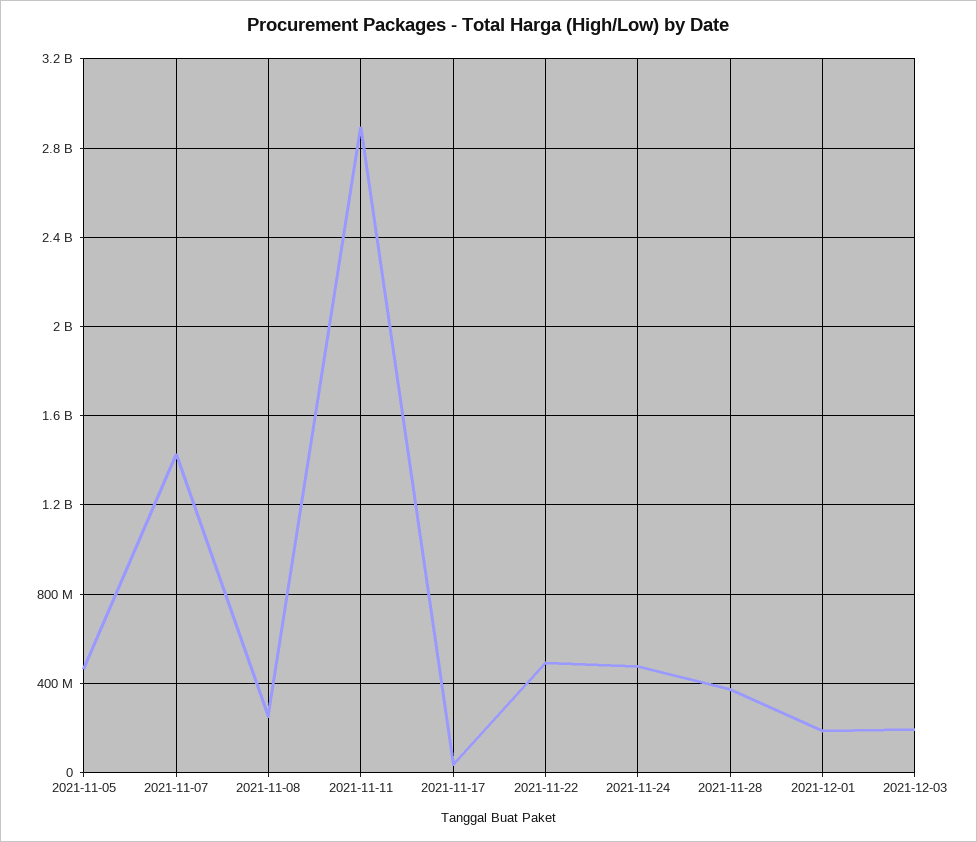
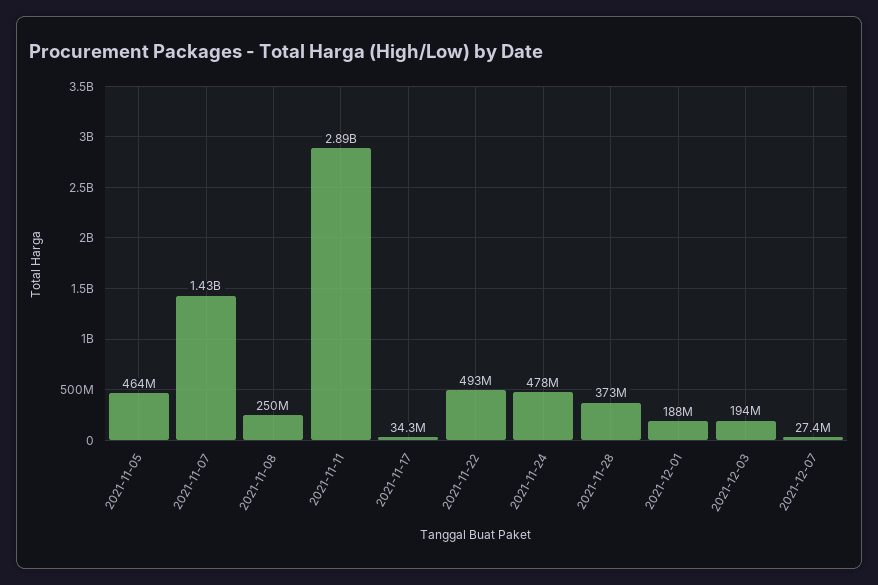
2021-12-07: none -> 27400000

